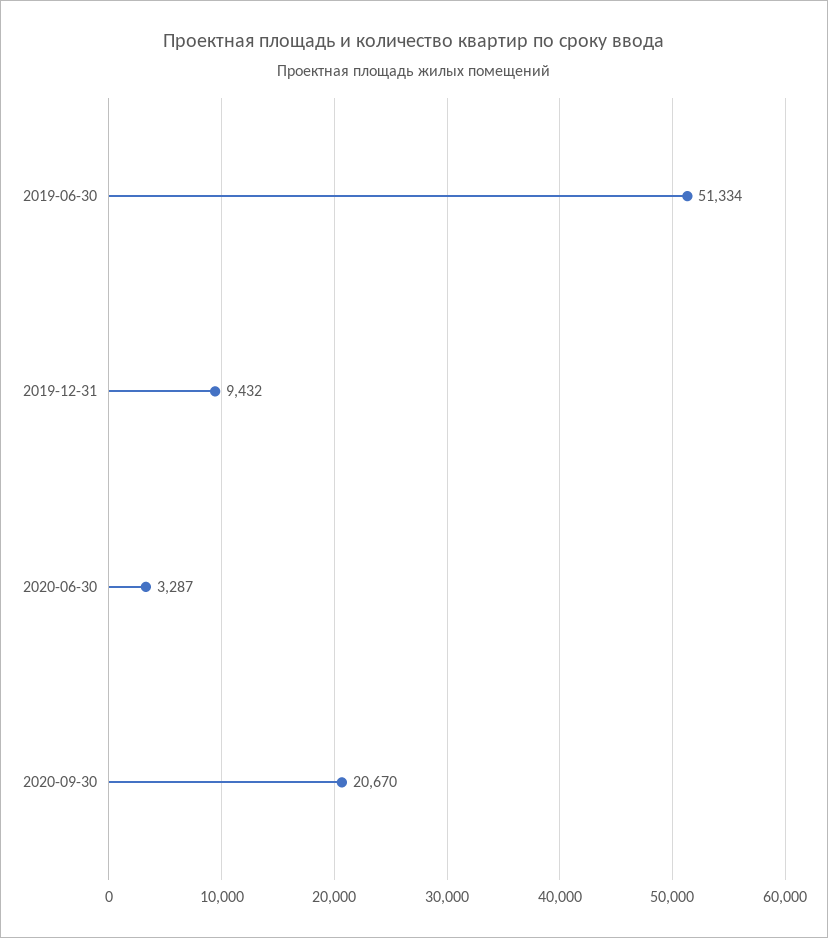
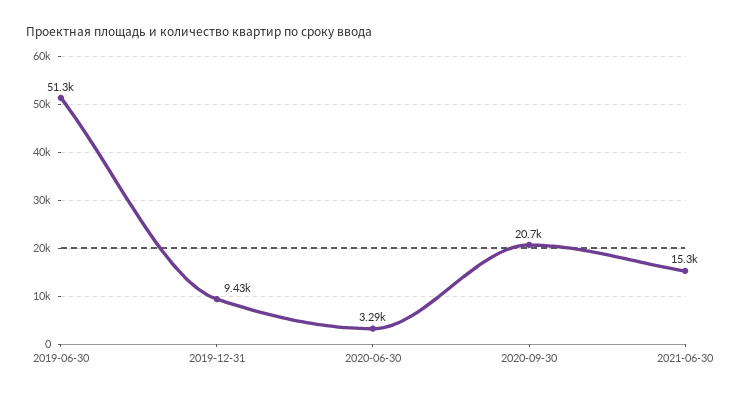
2021-06-30: none -> 15300

